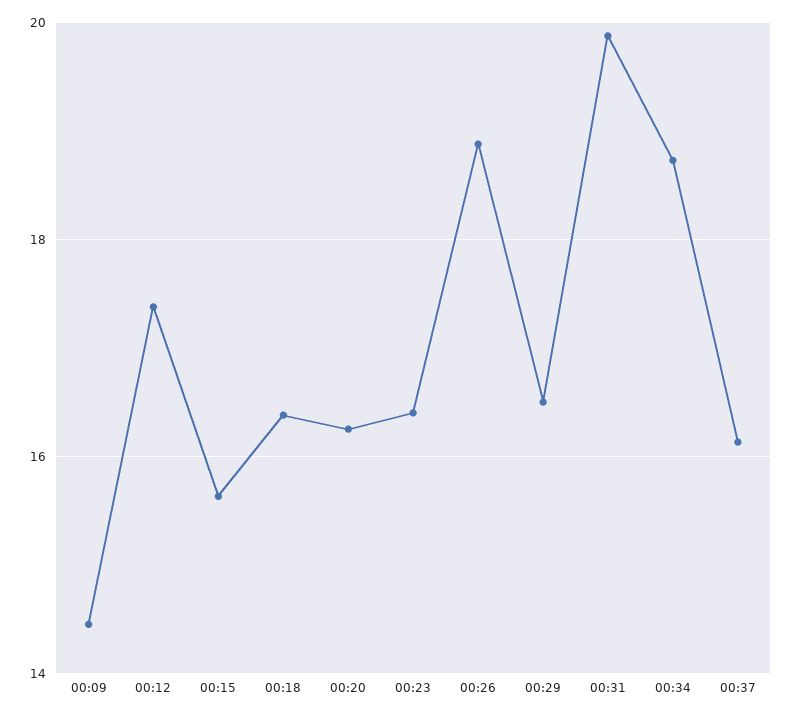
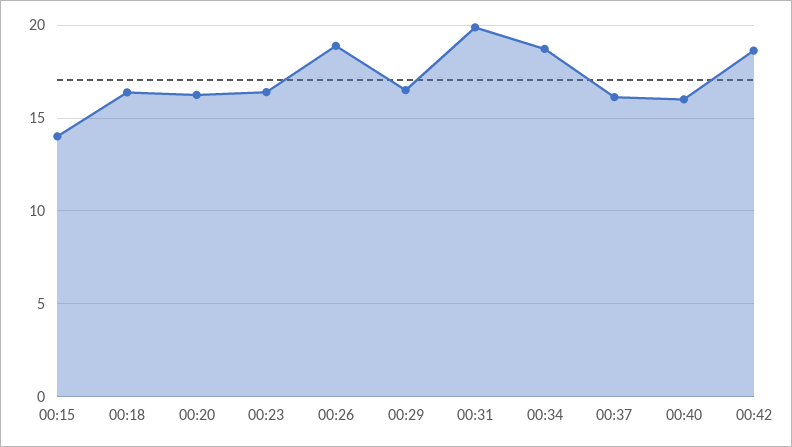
00:09: 14.4 -> none
00:12: 17.4 -> none
00:15: 15.6 -> 14
00:40: none -> 16
00:42: none -> 18.5

